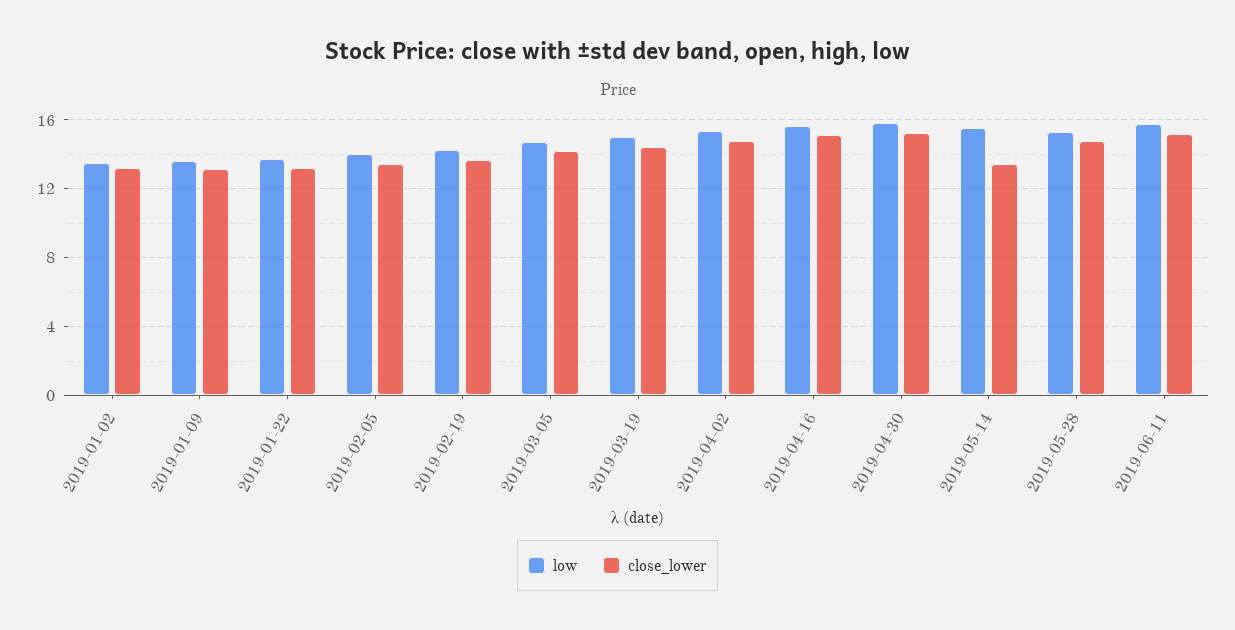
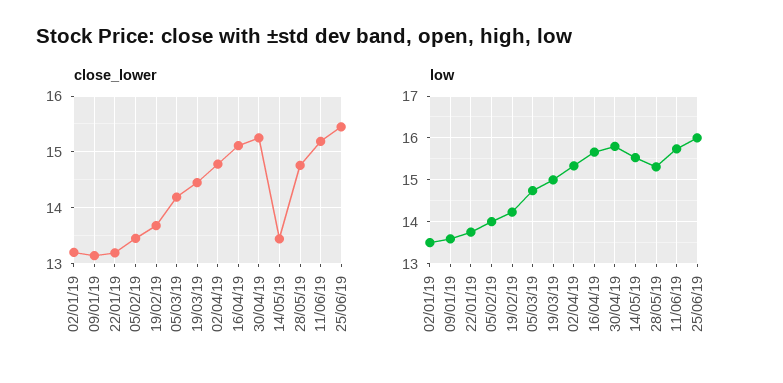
close_lower, 25/06/19: none -> 15.4
low, 25/06/19: none -> 16

